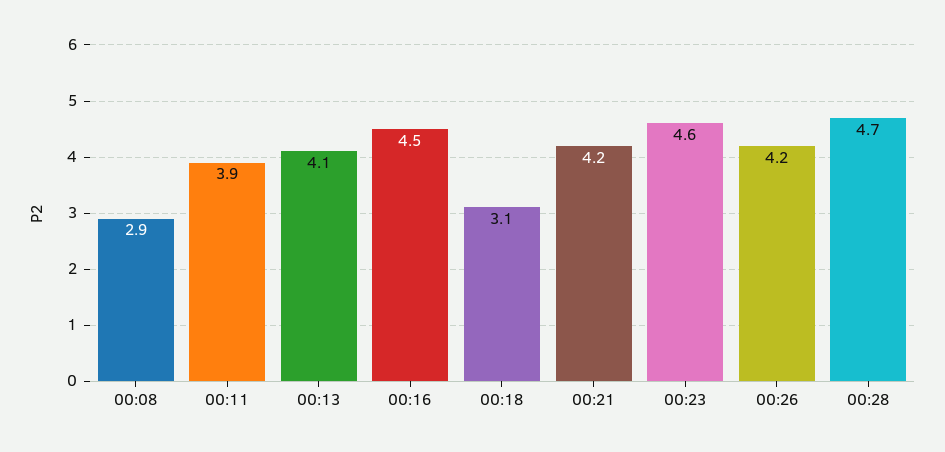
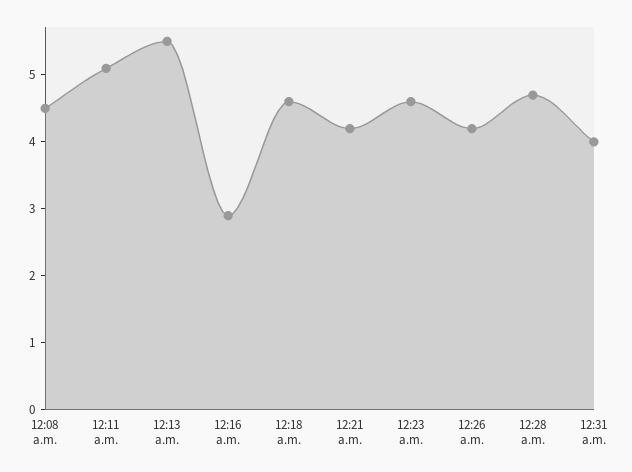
00:08: 2.9 -> 4.5
00:11: 3.9 -> 5
00:13: 4.1 -> 5.5
00:16: 4.5 -> 3
00:18: 3.1 -> 4.5
12:31 a.m.: none -> 4

